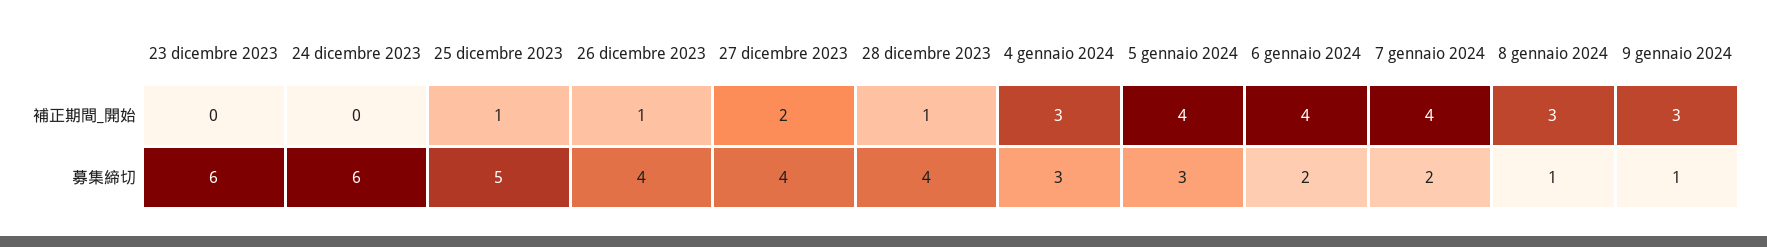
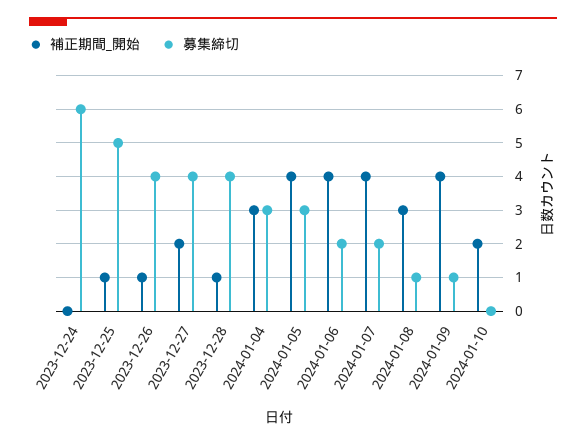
補正期間_開始, 23 dicembre 2023: 0 -> none
補正期間_開始, 9 gennaio 2024: 3 -> 4
募集締切, 23 dicembre 2023: 6 -> none
補正期間_開始, 2024-01-10: none -> 2
募集締切, 2024-01-10: none -> 0

